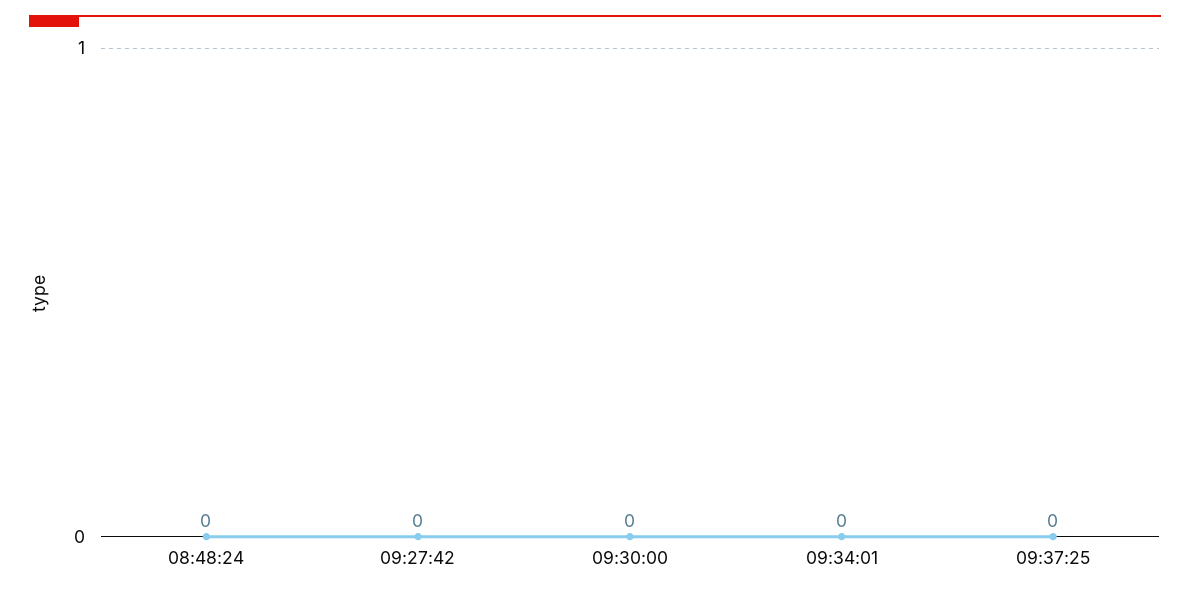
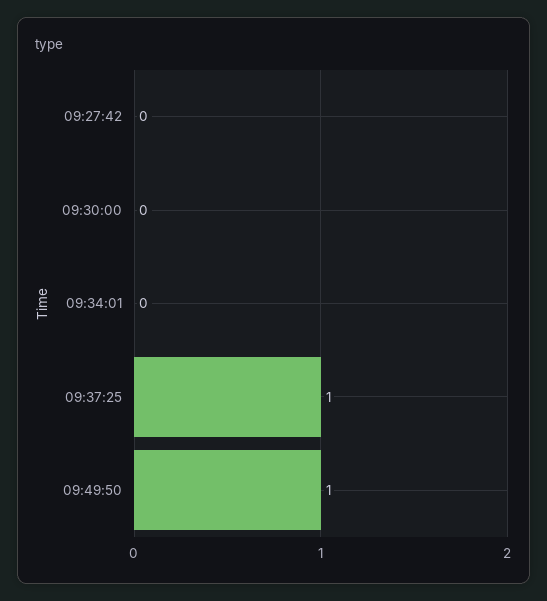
08:48:24: 0 -> none
09:37:25: 0 -> 1
09:49:50: none -> 1

